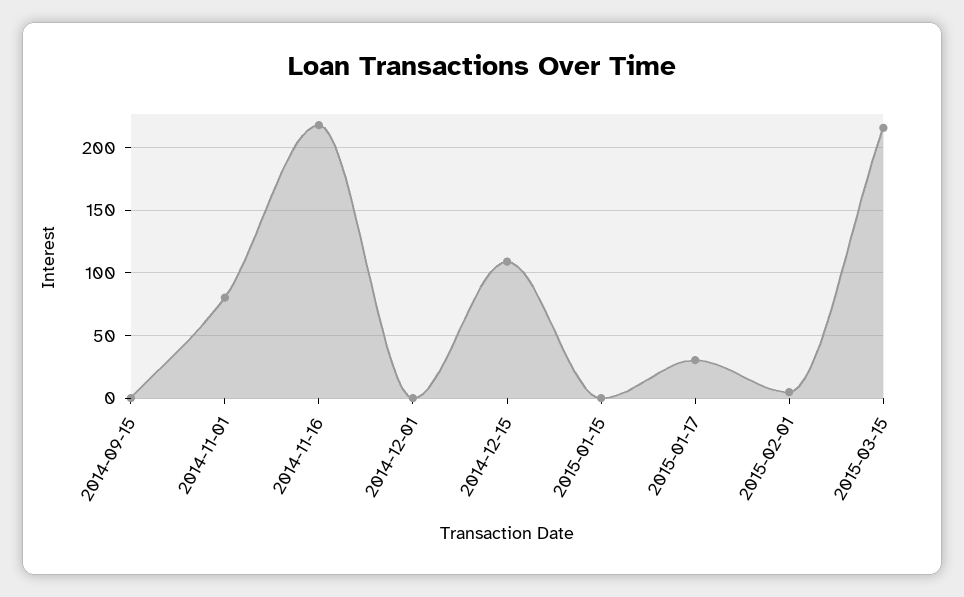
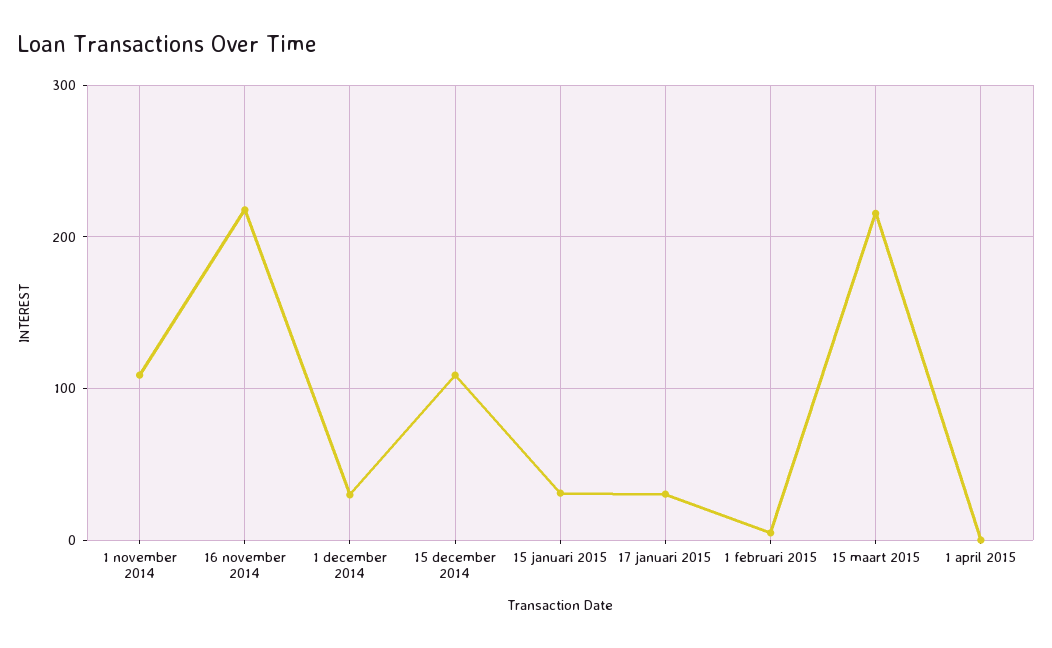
2014-09-15: 0 -> none
2014-11-01: 80 -> 110
2014-12-01: 0 -> 30
2015-01-15: 0 -> 30
1 april 2015: none -> 0

